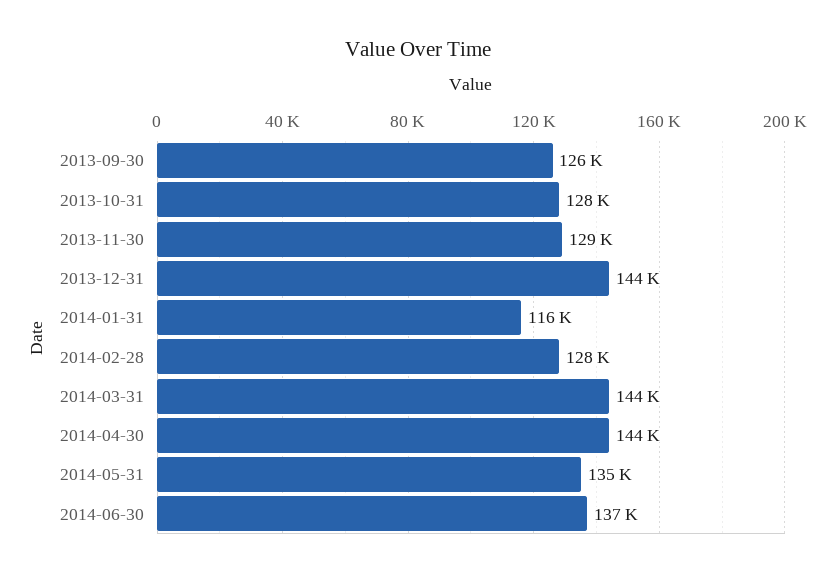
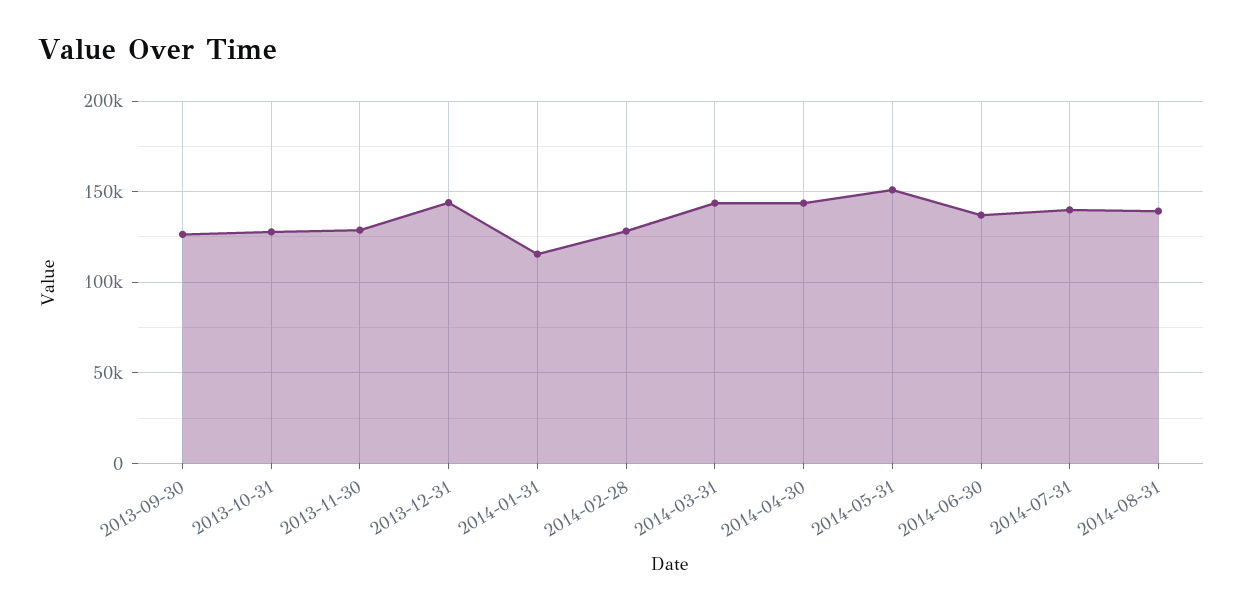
2014-05-31: 135000 -> 150000
2014-07-31: none -> 140000
2014-08-31: none -> 140000

